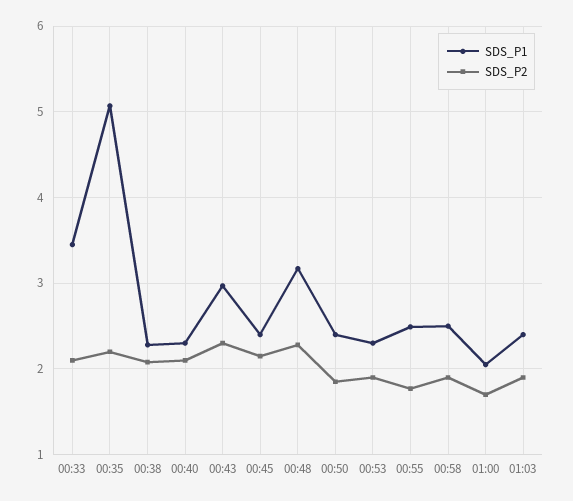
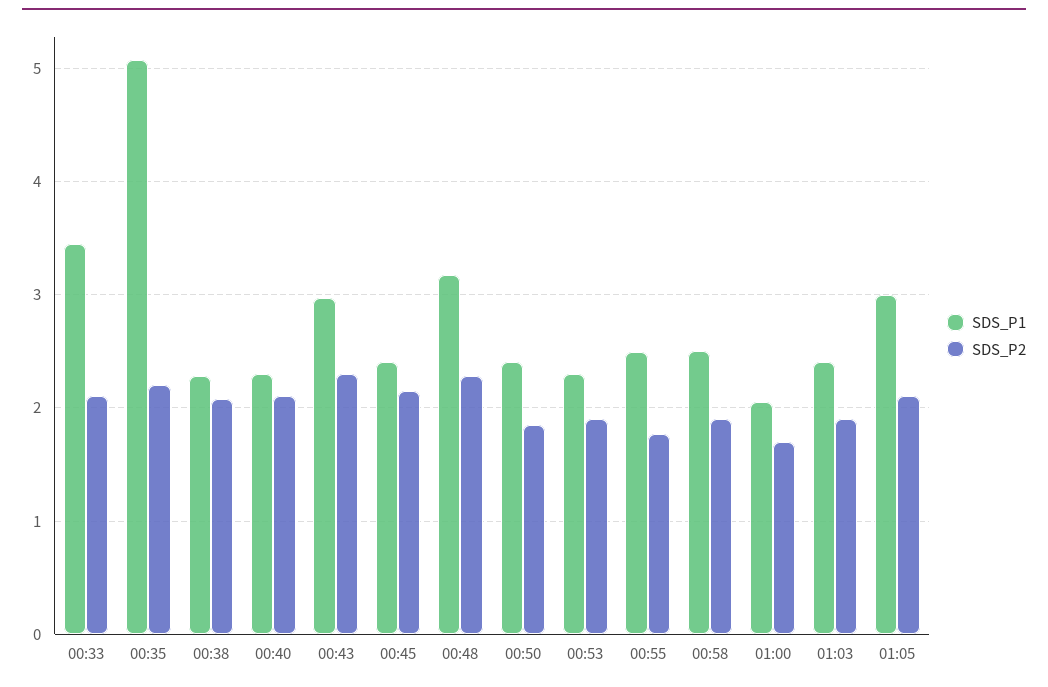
SDS_P1, 01:05: none -> 3
SDS_P2, 01:05: none -> 2.1

